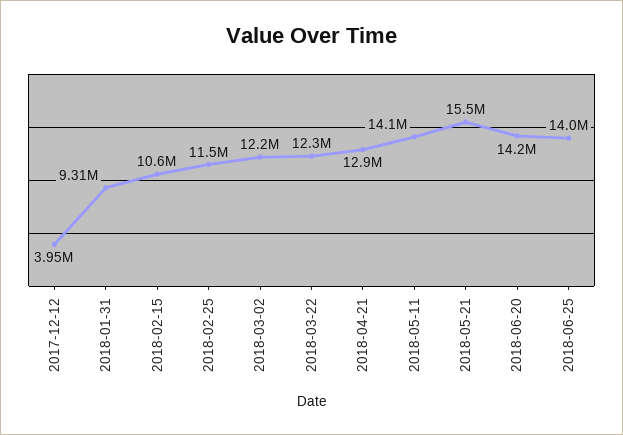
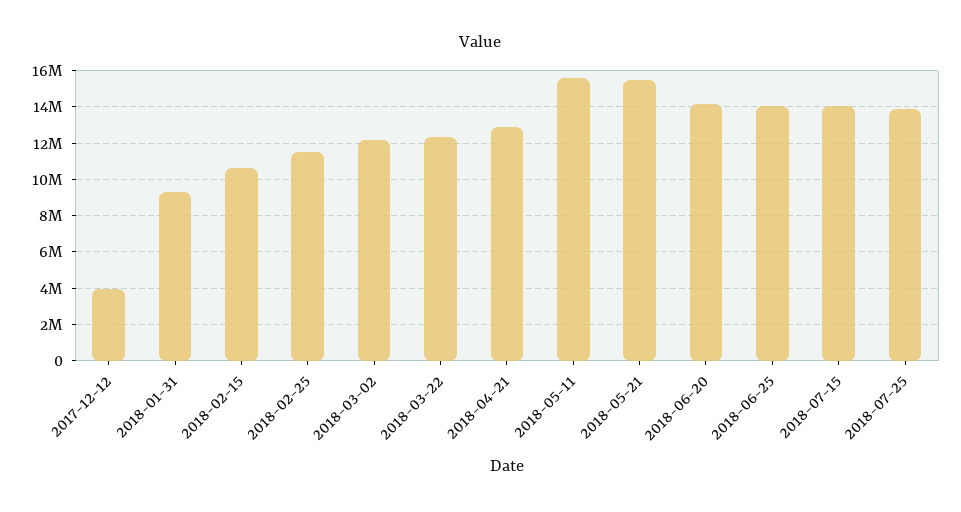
2018-05-11: 14100000 -> 15500000
2018-07-15: none -> 14000000
2018-07-25: none -> 14000000

